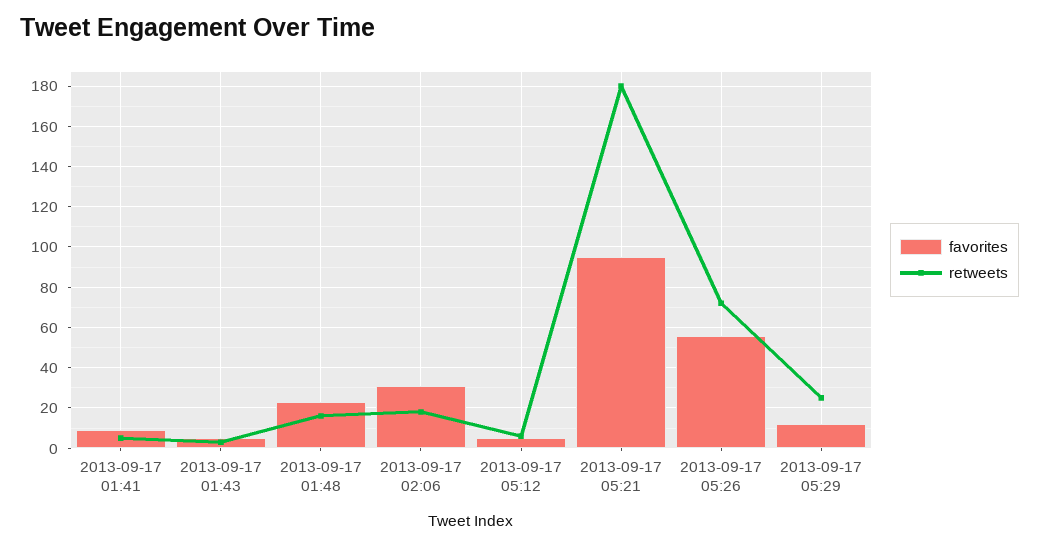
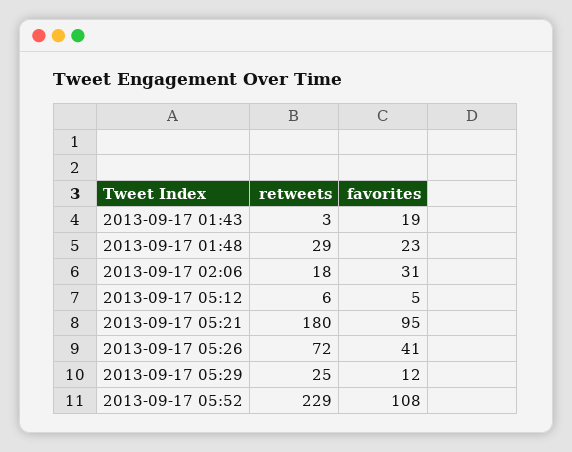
favorites, 2013-09-17 01:41: 10 -> none
retweets, 2013-09-17 01:41: 5 -> none
favorites, 2013-09-17 01:43: 5 -> 19
retweets, 2013-09-17 01:48: 15 -> 29
favorites, 2013-09-17 05:26: 55 -> 41
retweets, 2013-09-17 05:52: none -> 229
favorites, 2013-09-17 05:52: none -> 108

